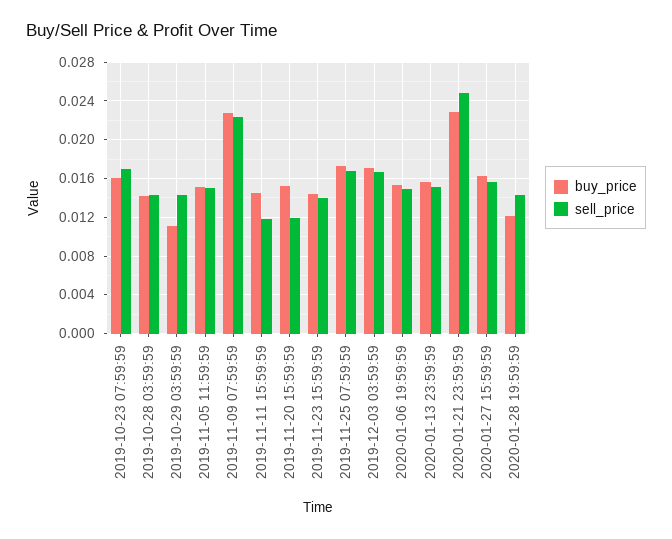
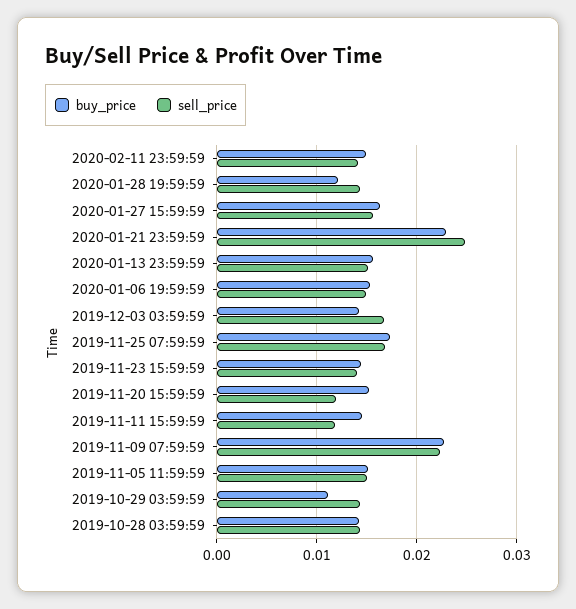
buy_price, 2019-10-23 07:59:59: 0.016 -> none
sell_price, 2019-10-23 07:59:59: 0.017 -> none
buy_price, 2019-12-03 03:59:59: 0.017 -> 0.014
buy_price, 2020-02-11 23:59:59: none -> 0.015
sell_price, 2020-02-11 23:59:59: none -> 0.014

